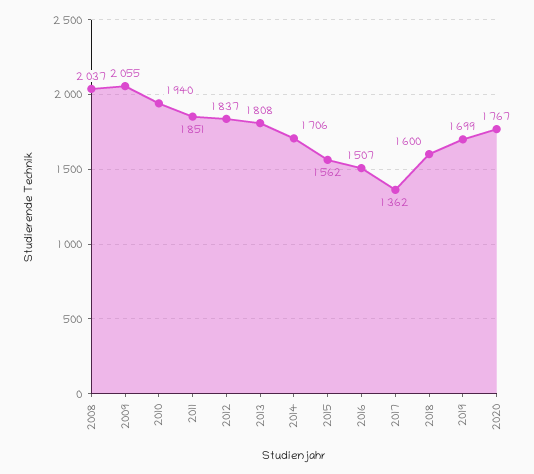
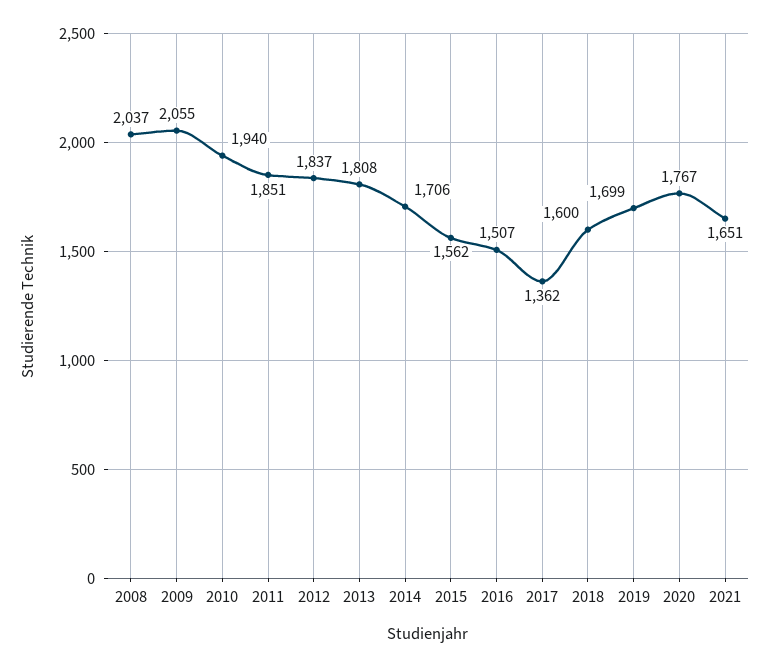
2021: none -> 1651

